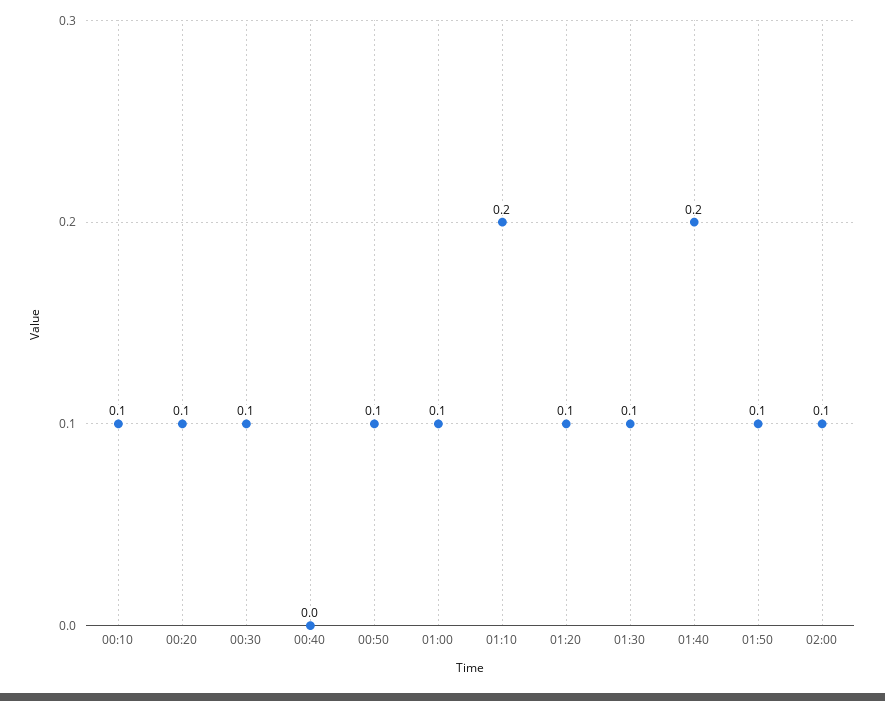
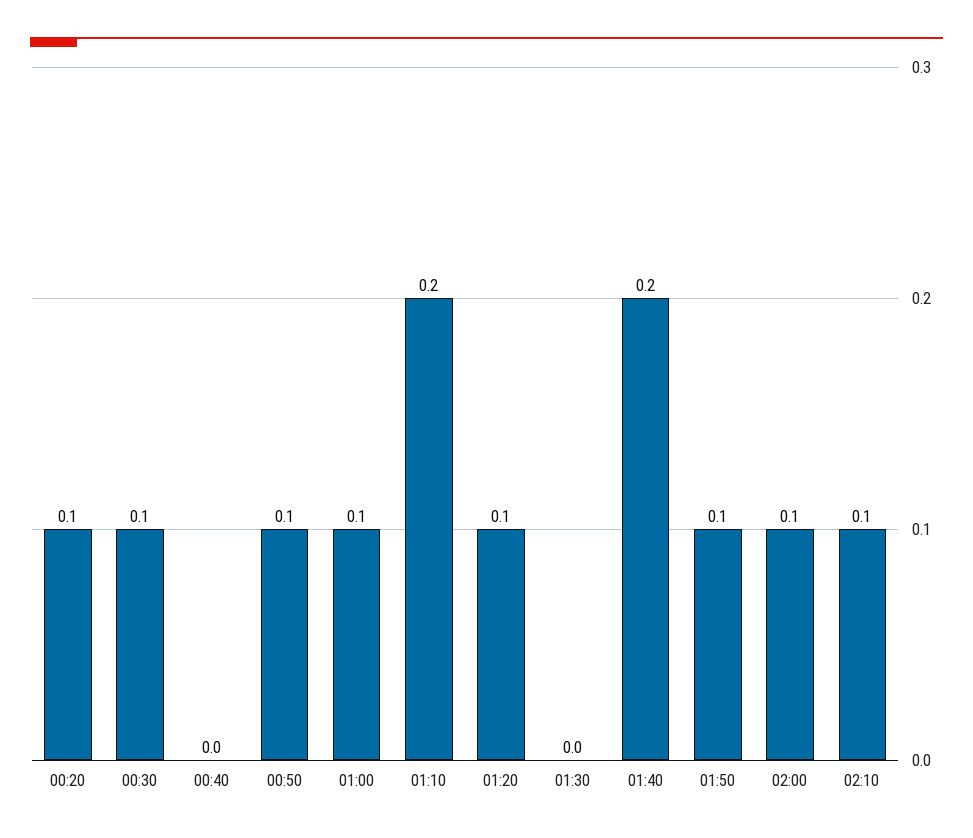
00:10: 0.1 -> none
01:30: 0.1 -> 0
02:10: none -> 0.1

